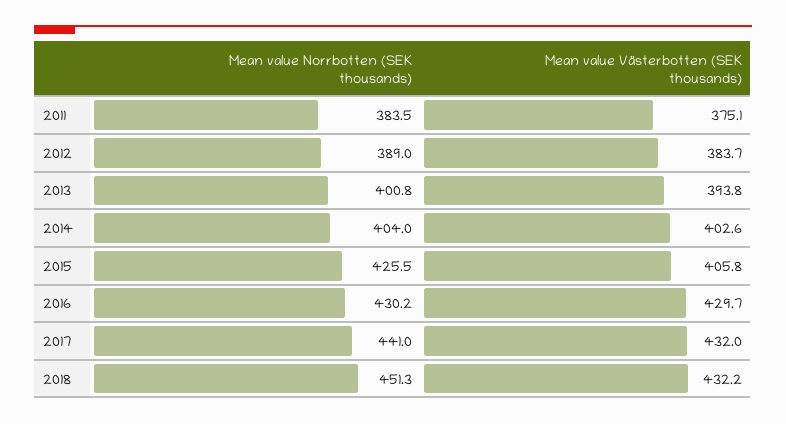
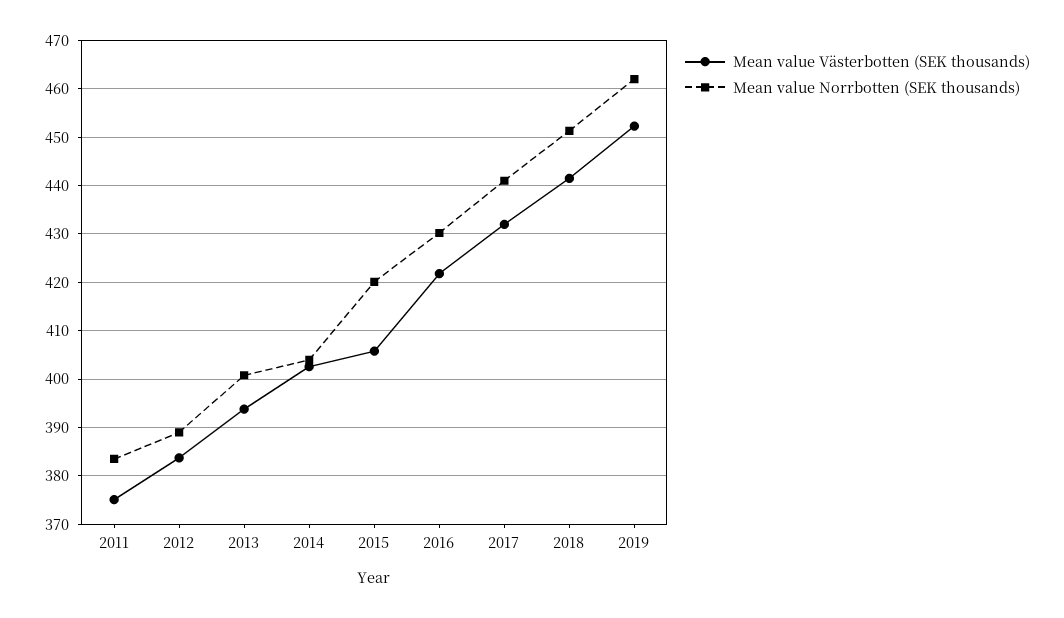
Mean value Norrbotten (SEK thousands), 2015: 425.5 -> 420
Mean value Västerbotten (SEK thousands), 2016: 429.7 -> 422
Mean value Västerbotten (SEK thousands), 2018: 432.2 -> 442
Mean value Västerbotten (SEK thousands), 2019: none -> 452
Mean value Norrbotten (SEK thousands), 2019: none -> 462

